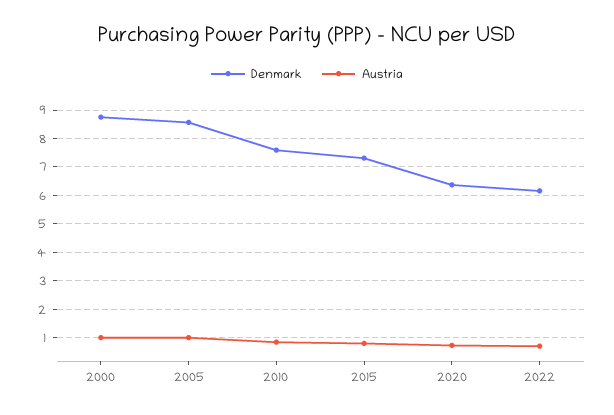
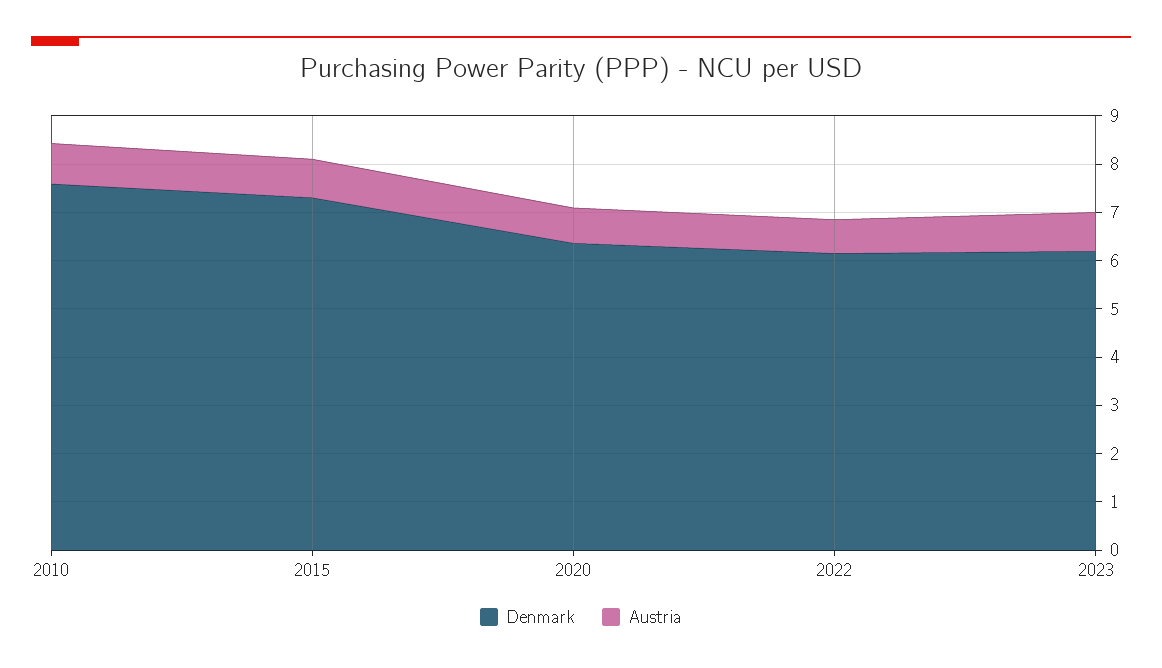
Denmark, 2000: 8.75 -> none
Austria, 2000: 1 -> none
Denmark, 2005: 8.5 -> none
Austria, 2005: 1 -> none
Denmark, 2023: none -> 6.2
Austria, 2023: none -> 0.8

